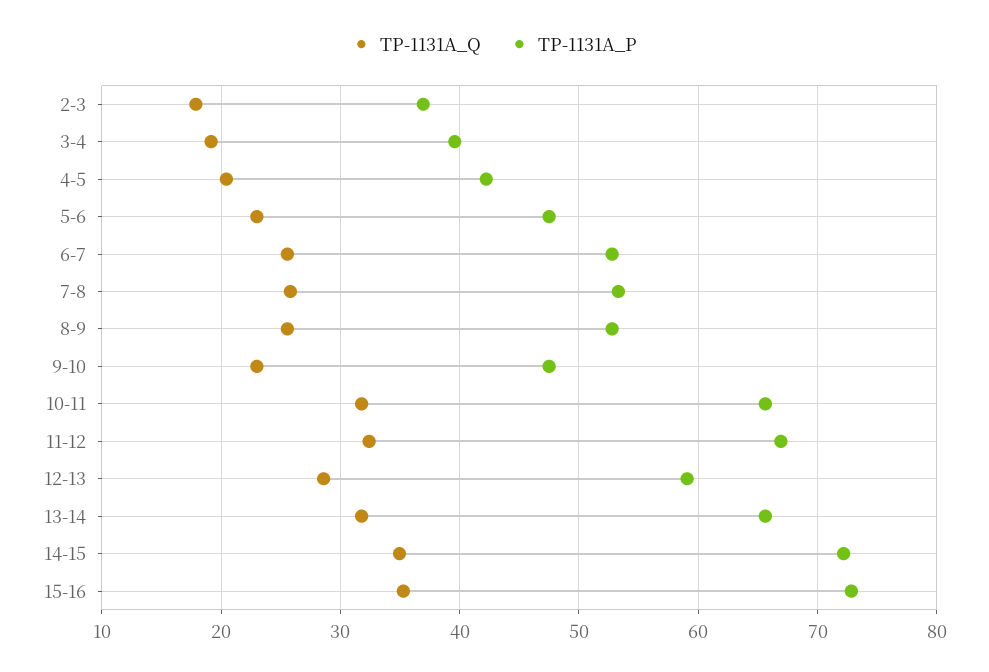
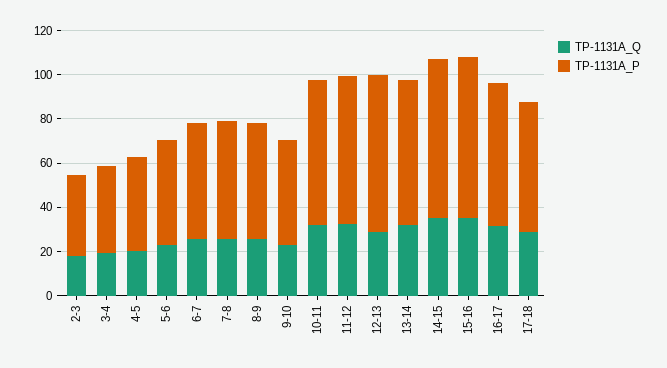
TP-1131A_P, 12-13: 59 -> 70
TP-1131A_Q, 16-17: none -> 30
TP-1131A_P, 16-17: none -> 65
TP-1131A_Q, 17-18: none -> 30
TP-1131A_P, 17-18: none -> 60

